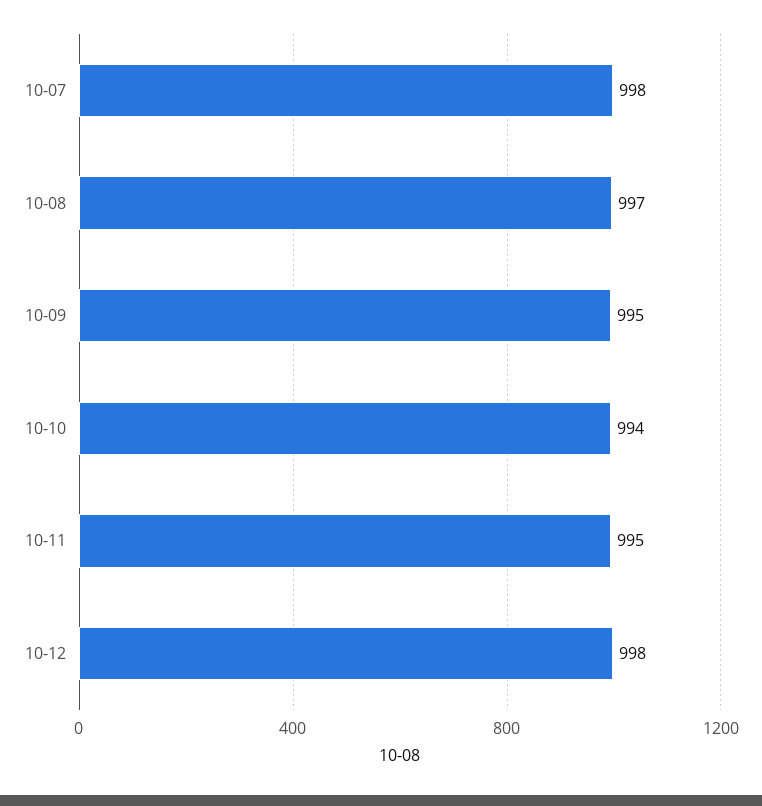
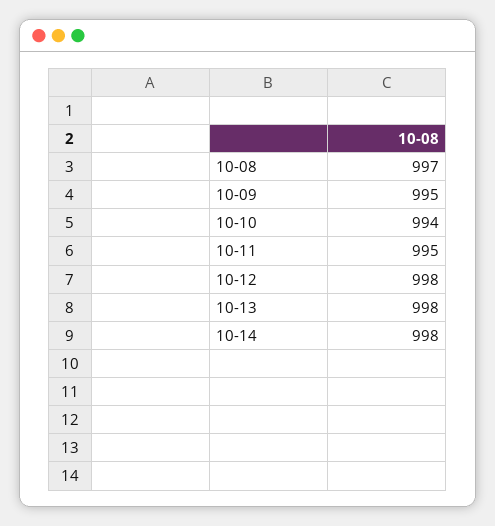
10-07: 998 -> none
10-13: none -> 998
10-14: none -> 998

